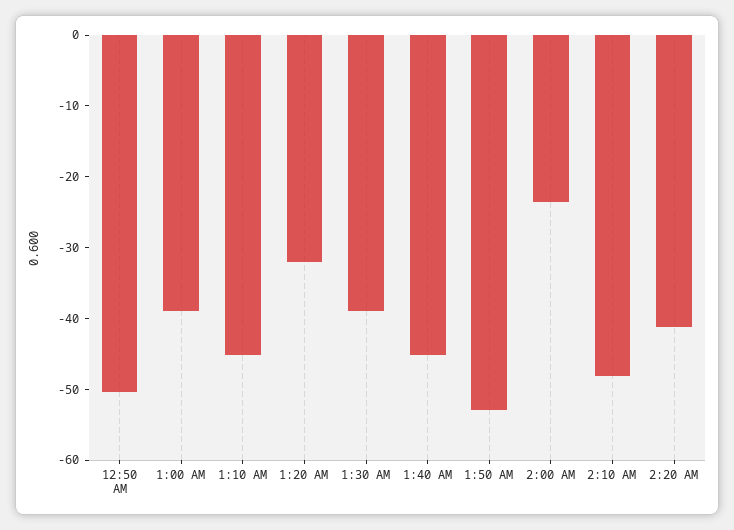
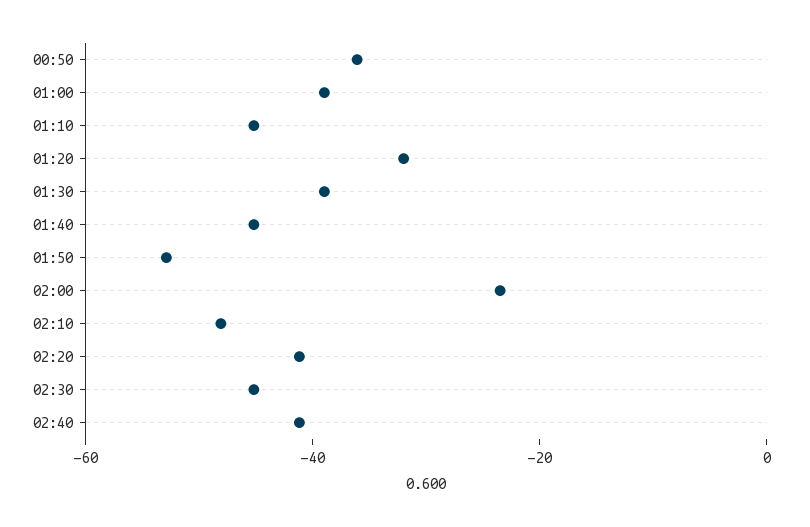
12:50 AM: -50 -> -35
02:30: none -> -45
02:40: none -> -40

